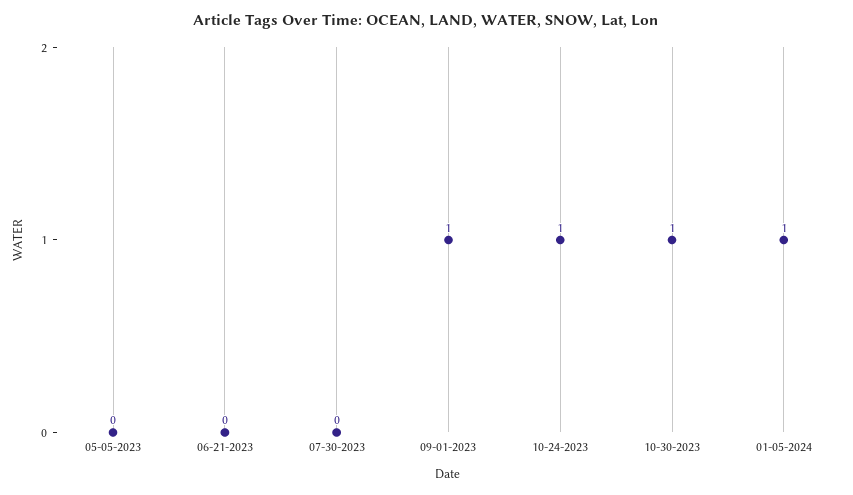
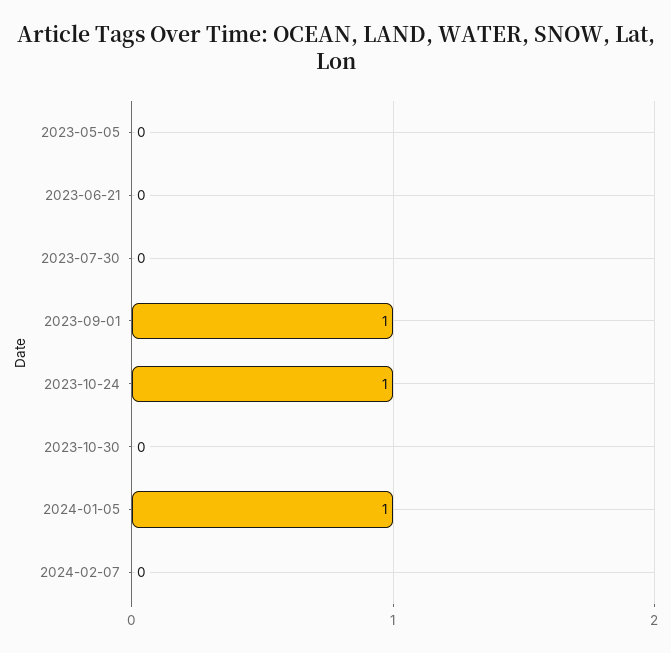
10-30-2023: 1 -> 0
2024-02-07: none -> 0

